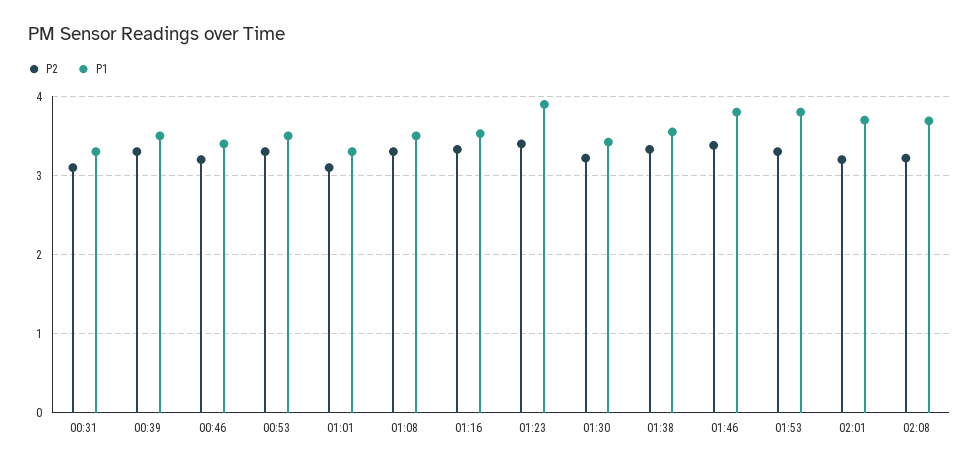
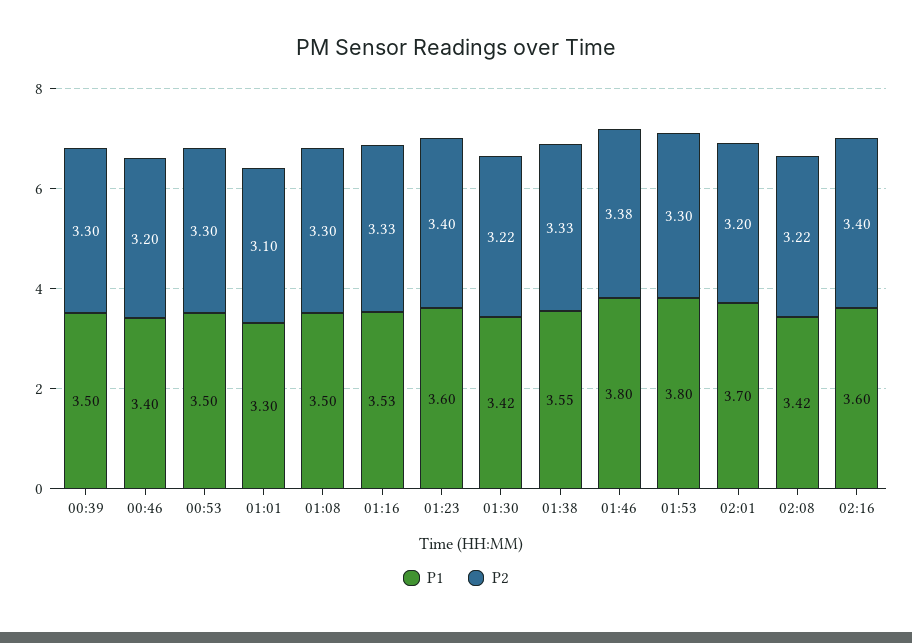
P2, 00:31: 3.1 -> none
P1, 00:31: 3.3 -> none
P1, 01:23: 3.9 -> 3.6
P1, 02:08: 3.7 -> 3.42
P1, 02:16: none -> 3.6
P2, 02:16: none -> 3.4

